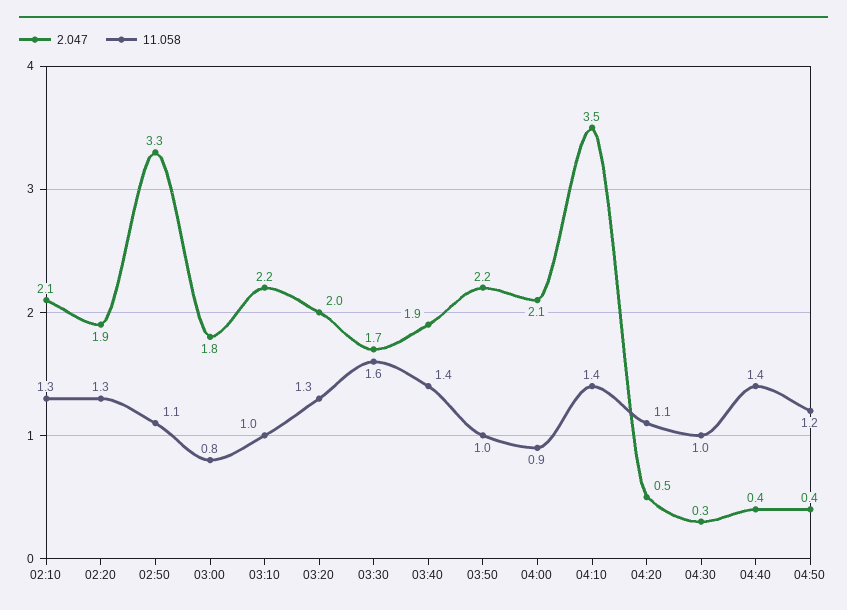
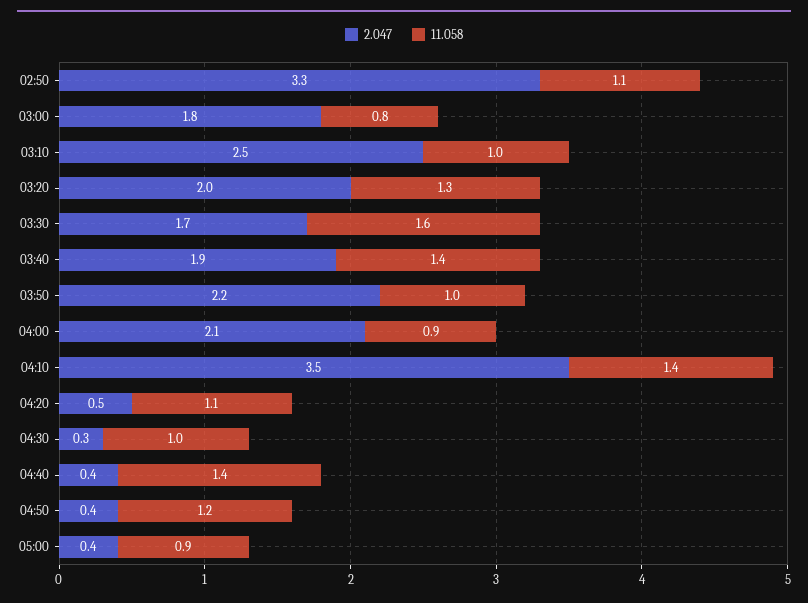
2.047, 02:10: 2.1 -> none
11.058, 02:10: 1.3 -> none
2.047, 02:20: 1.9 -> none
11.058, 02:20: 1.3 -> none
2.047, 03:10: 2.2 -> 2.5
2.047, 05:00: none -> 0.4
11.058, 05:00: none -> 0.9

